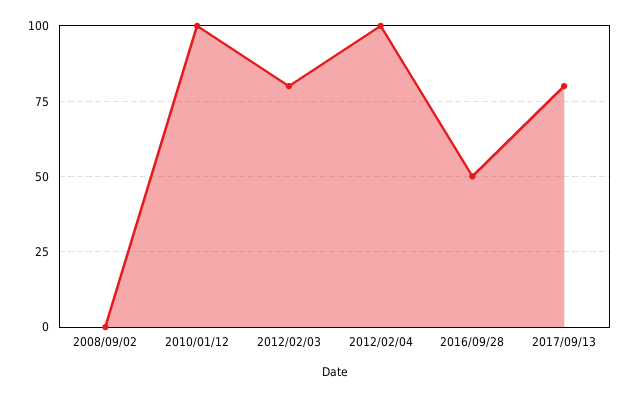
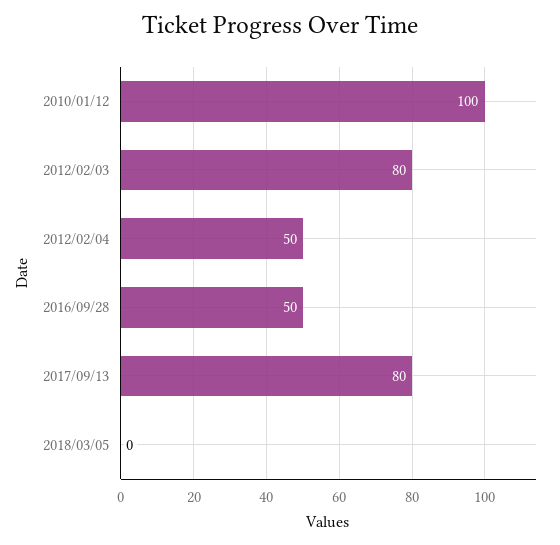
2008/09/02: 0 -> none
2012/02/04: 100 -> 50
2018/03/05: none -> 0

